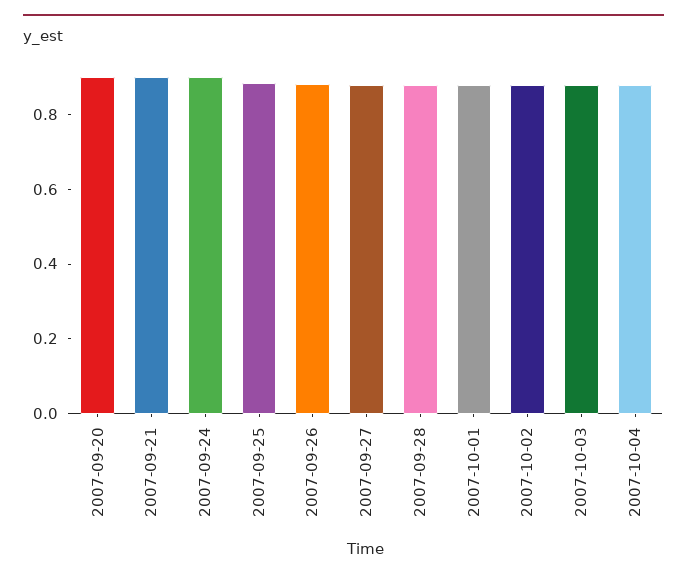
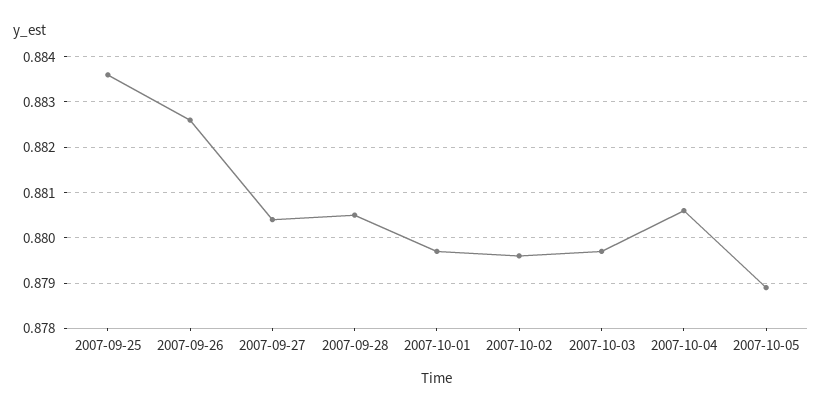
2007-09-20: 0.9 -> none
2007-09-21: 0.9 -> none
2007-09-24: 0.9 -> none
2007-10-05: none -> 0.879

